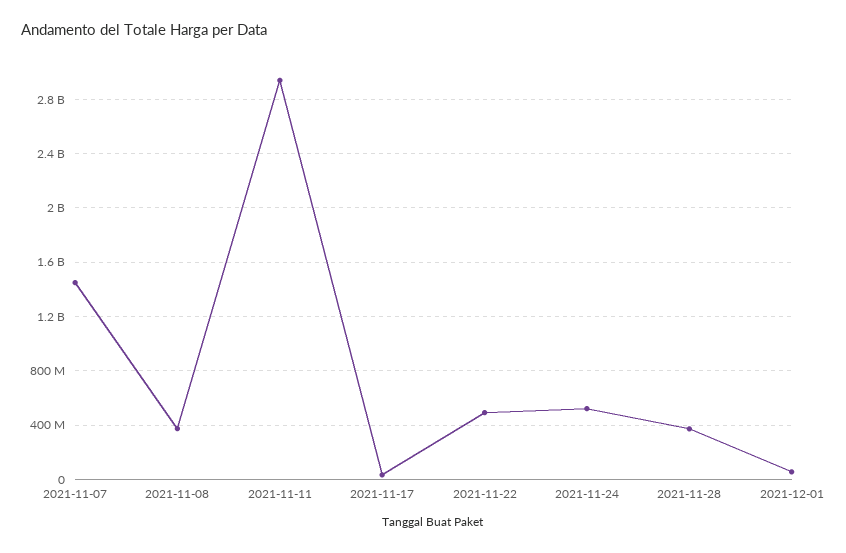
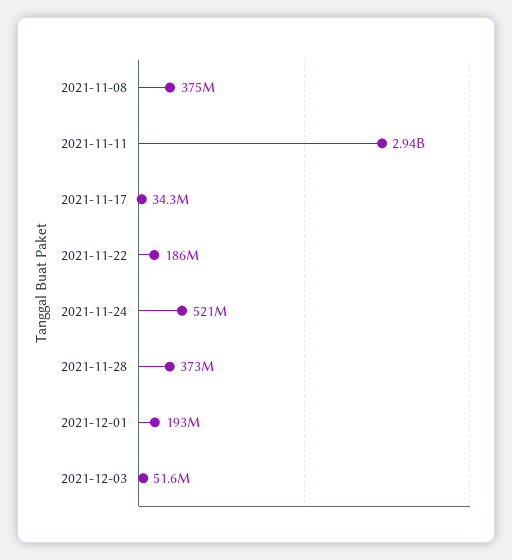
2021-11-07: 1450000000 -> none
2021-11-22: 500000000 -> 186000000
2021-12-01: 50000000 -> 193000000
2021-12-03: none -> 51600000

